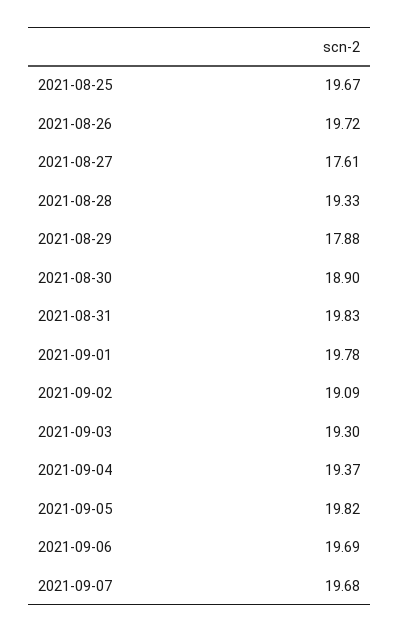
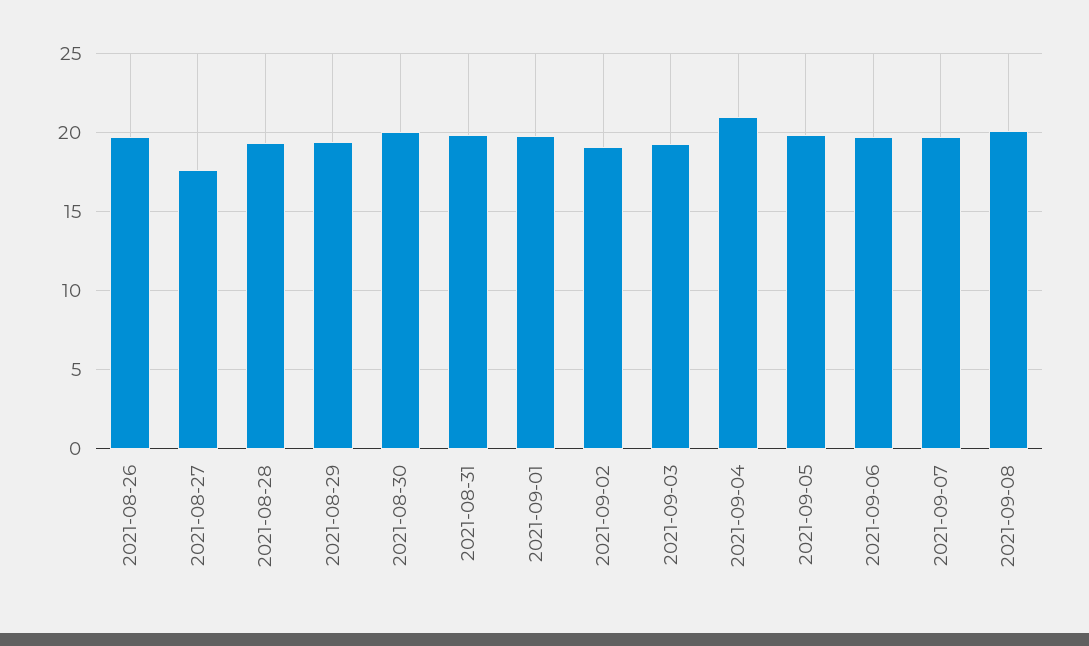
2021-08-25: 19.67 -> none
2021-08-29: 17.88 -> 19.5
2021-08-30: 18.9 -> 20
2021-09-04: 19.37 -> 21
2021-09-08: none -> 20

